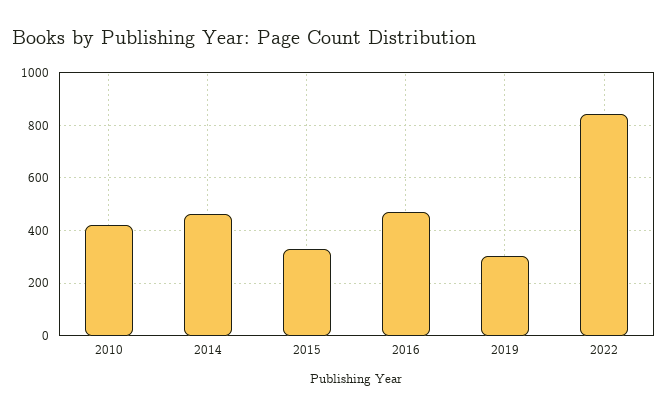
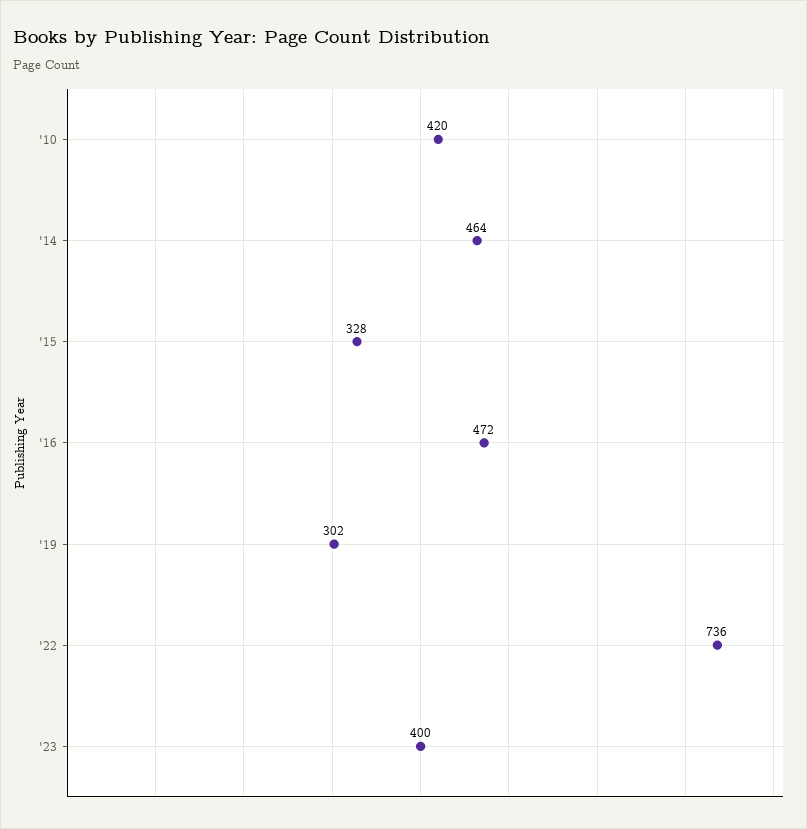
2022: 850 -> 736
'23: none -> 400

